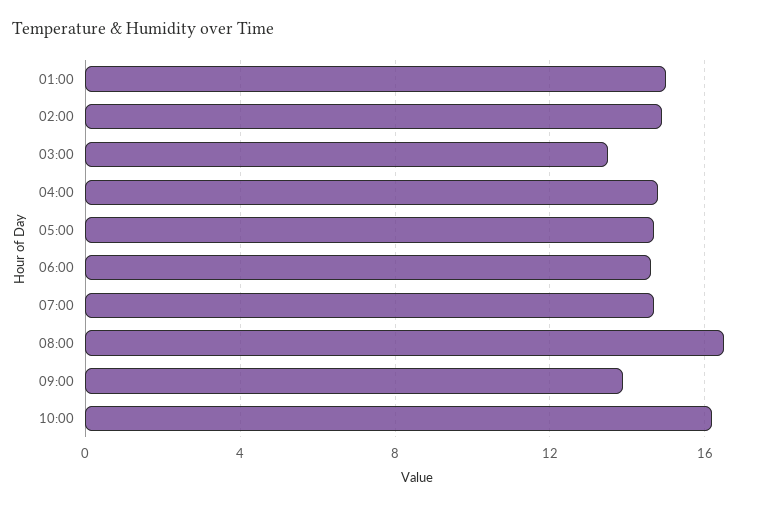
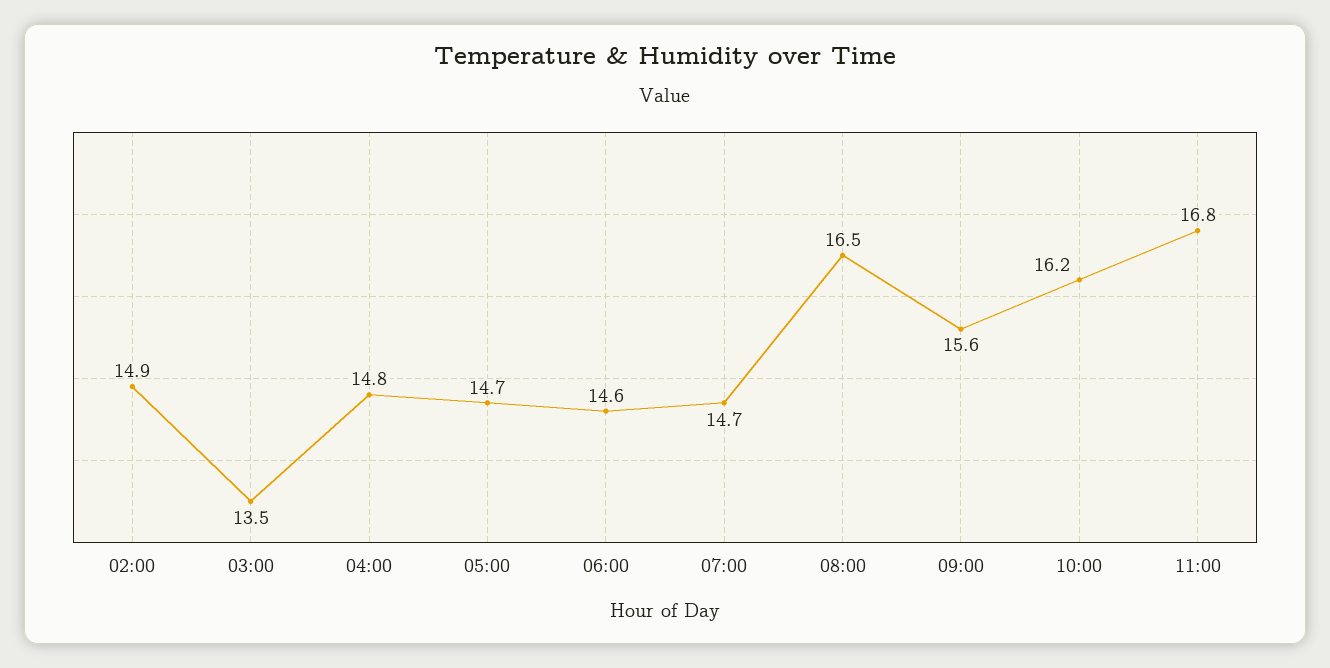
01:00: 15 -> none
09:00: 14 -> 15.6
11:00: none -> 16.8

